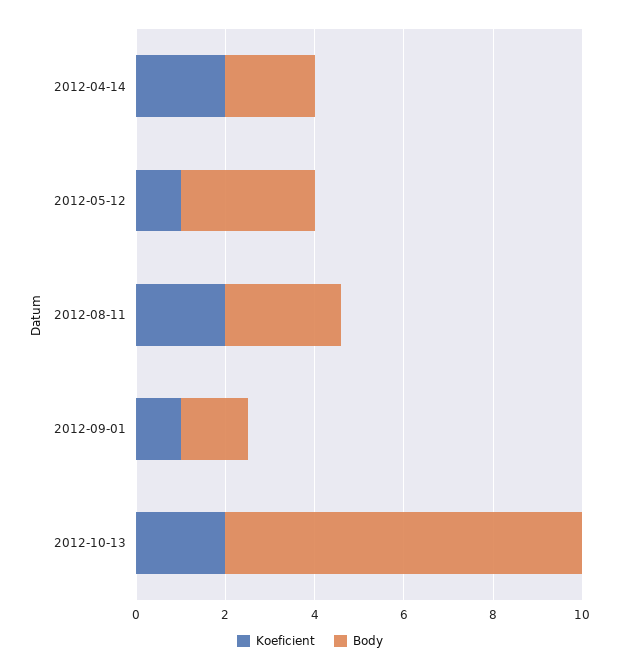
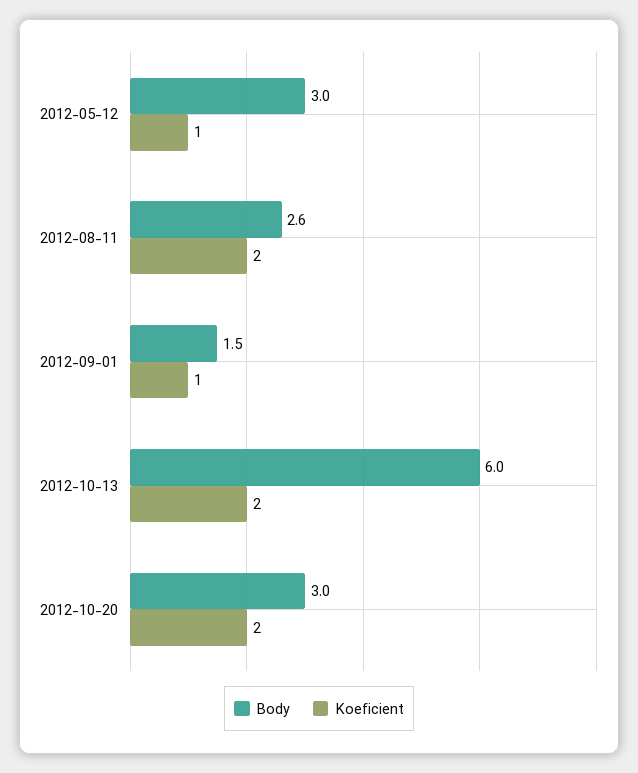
Koeficient, 2012-04-14: 2 -> none
Body, 2012-04-14: 2 -> none
Body, 2012-10-13: 8 -> 6
Body, 2012-10-20: none -> 3
Koeficient, 2012-10-20: none -> 2

